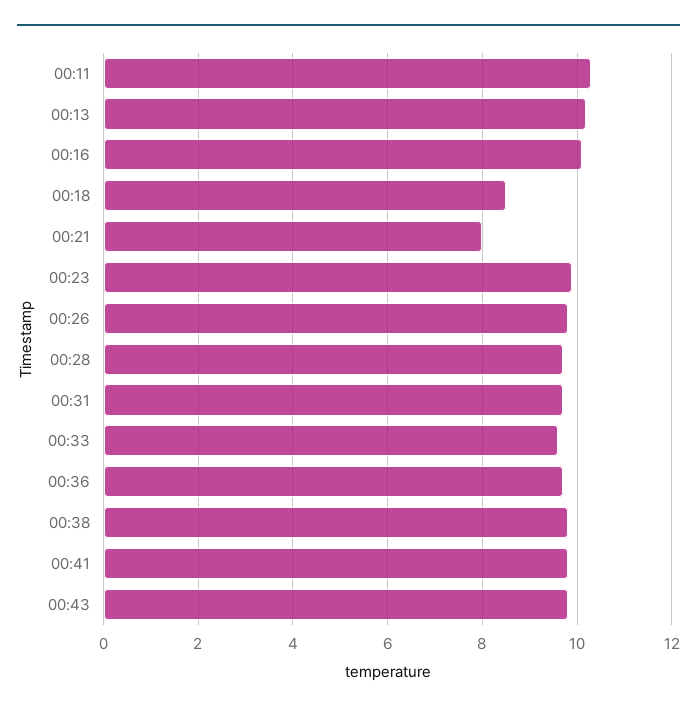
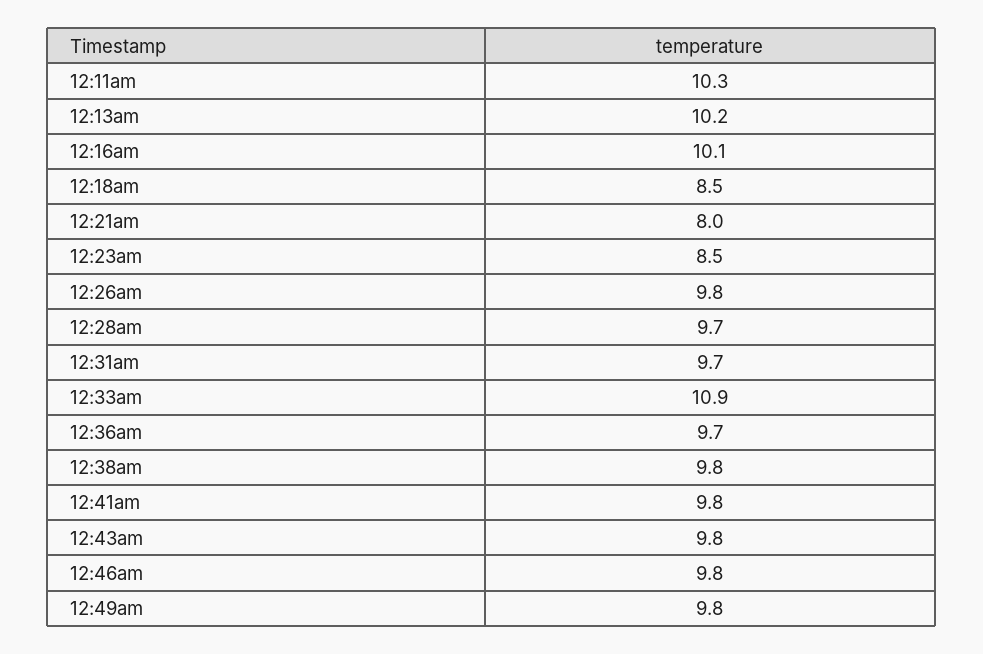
00:23: 10 -> 8.5
00:33: 9.5 -> 10.9
12:46am: none -> 9.8
12:49am: none -> 9.8

